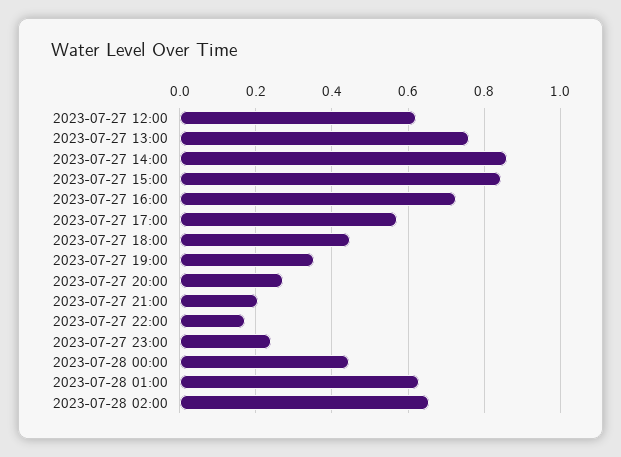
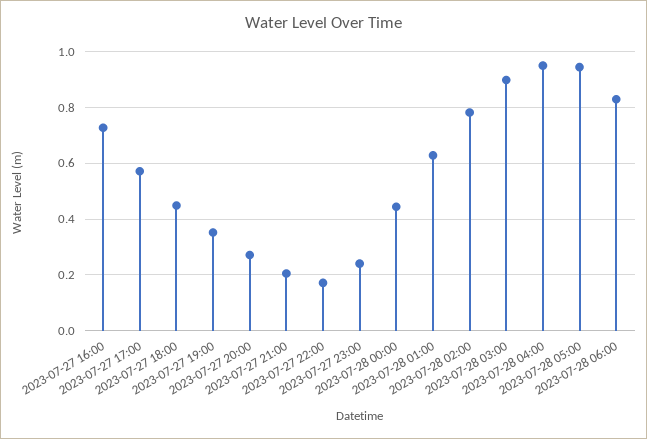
2023-07-27 12:00: 0.62 -> none
2023-07-27 13:00: 0.76 -> none
2023-07-27 14:00: 0.86 -> none
2023-07-27 15:00: 0.84 -> none
2023-07-28 02:00: 0.66 -> 0.775
2023-07-28 03:00: none -> 0.9
2023-07-28 04:00: none -> 0.95
2023-07-28 05:00: none -> 0.95
2023-07-28 06:00: none -> 0.825

